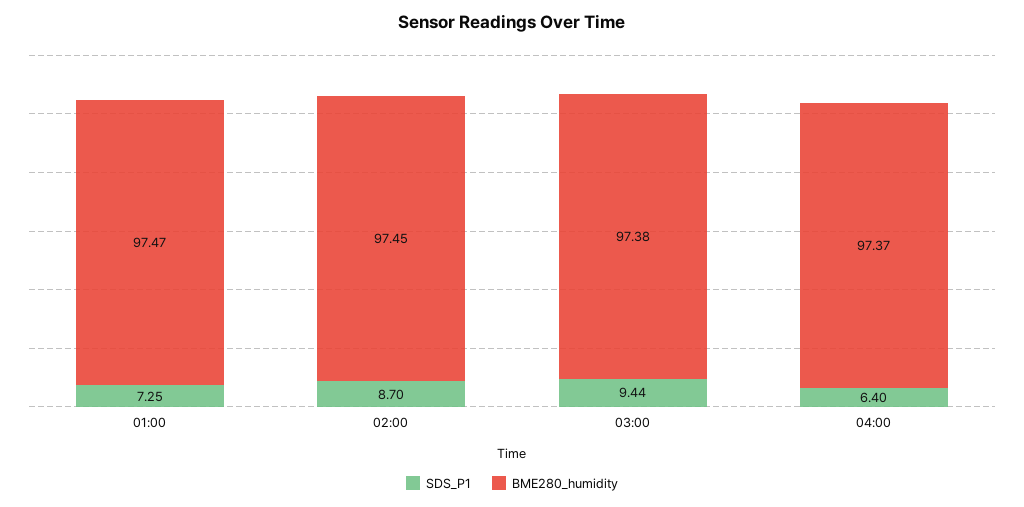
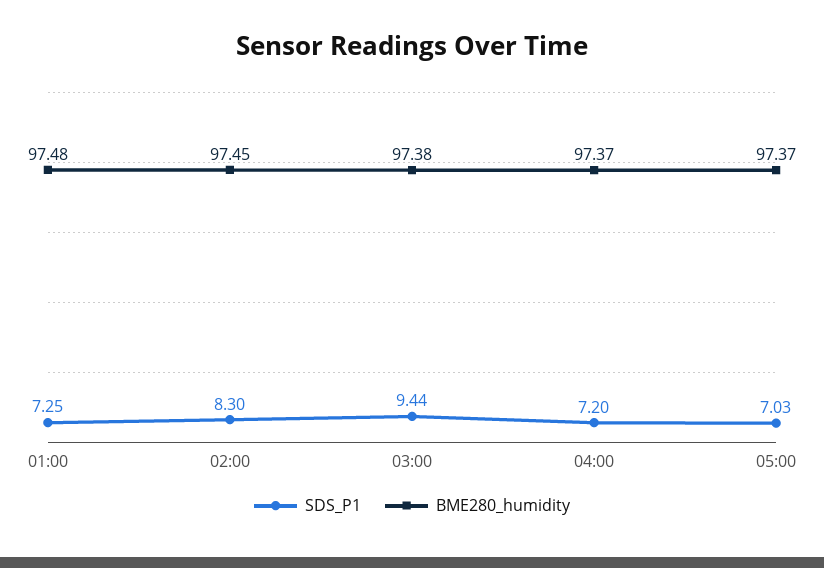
BME280_humidity, 01:00: 97.47 -> 97.48
SDS_P1, 02:00: 8.7 -> 8.3
SDS_P1, 04:00: 6.4 -> 7.2
SDS_P1, 05:00: none -> 7.03
BME280_humidity, 05:00: none -> 97.37

